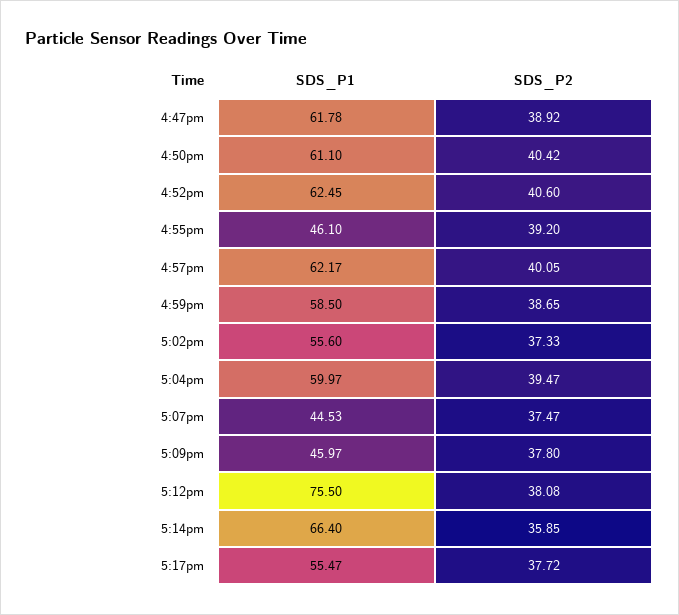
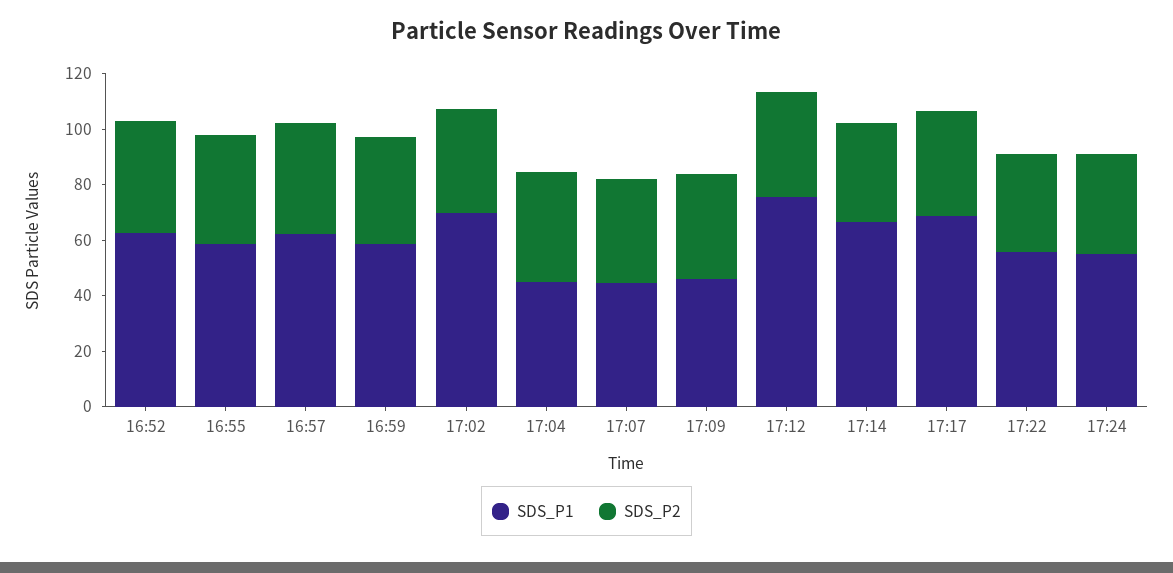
SDS_P1, 4:47pm: 61.78 -> none
SDS_P2, 4:47pm: 38.92 -> none
SDS_P1, 4:50pm: 61.1 -> none
SDS_P2, 4:50pm: 40.42 -> none
SDS_P1, 4:55pm: 46.1 -> 60
SDS_P1, 5:02pm: 55.6 -> 70
SDS_P1, 5:04pm: 59.97 -> 45
SDS_P1, 5:17pm: 55.47 -> 70
SDS_P1, 17:22: none -> 55
SDS_P2, 17:22: none -> 35
SDS_P1, 17:24: none -> 55
SDS_P2, 17:24: none -> 35

